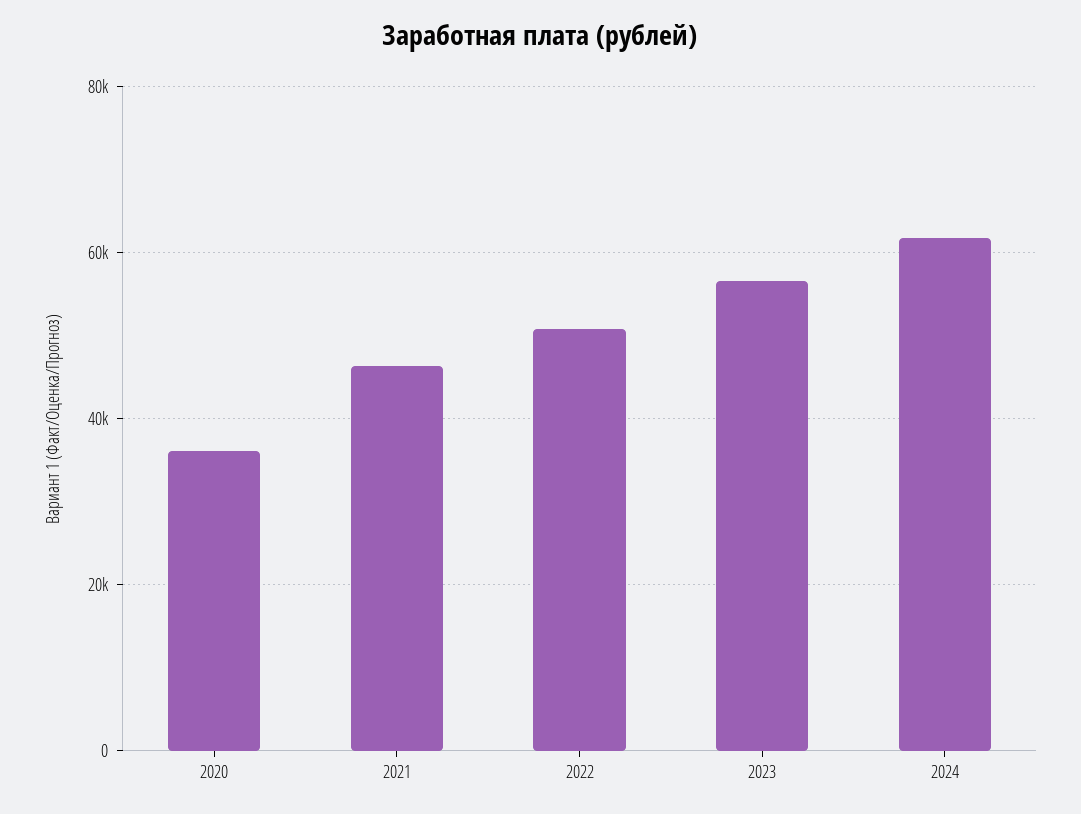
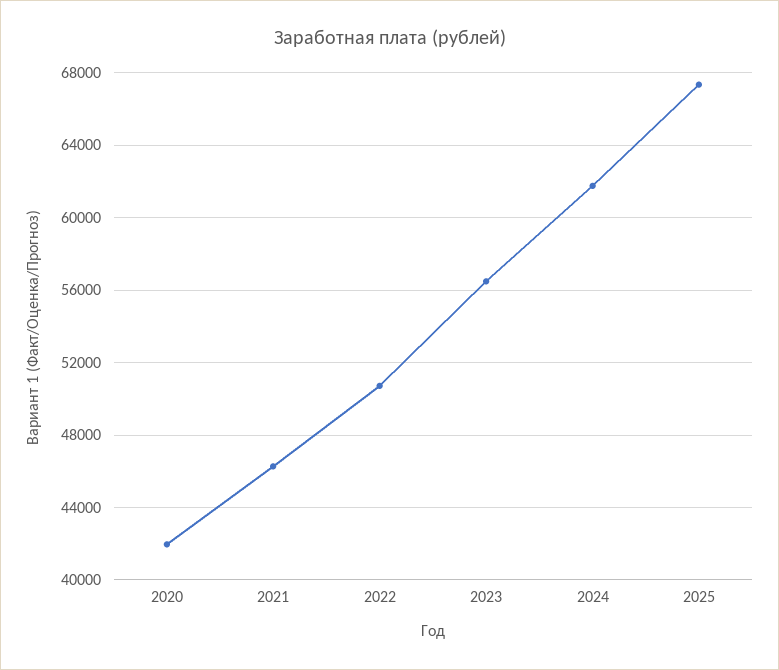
2020: 36000 -> 42000
2025: none -> 67500

